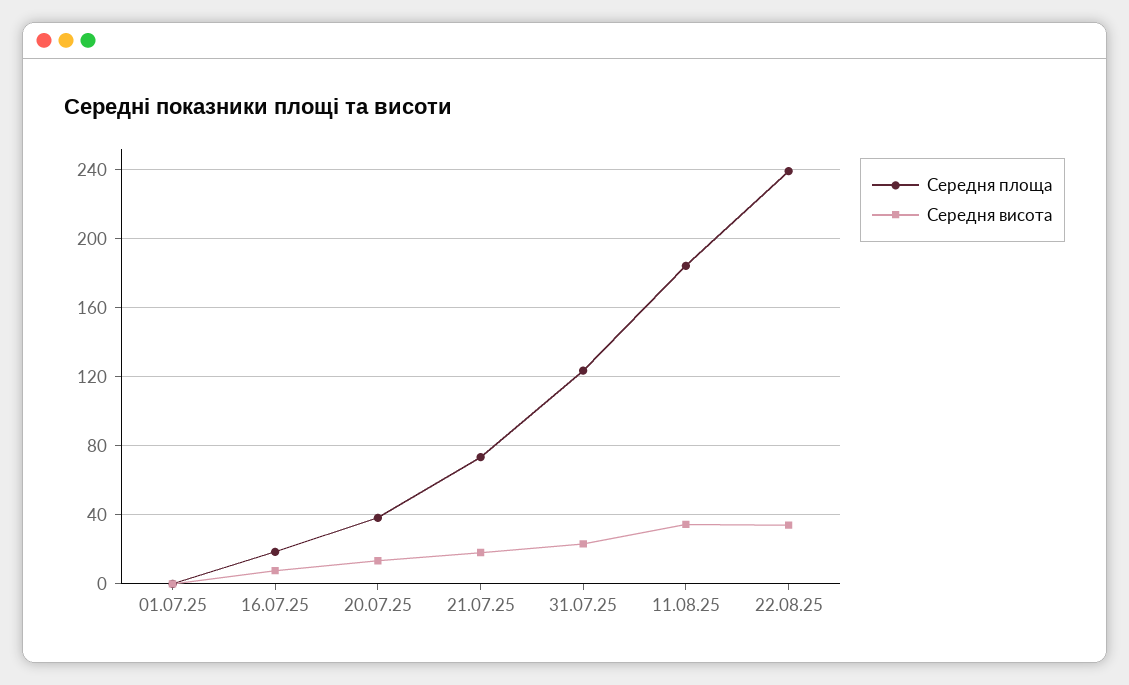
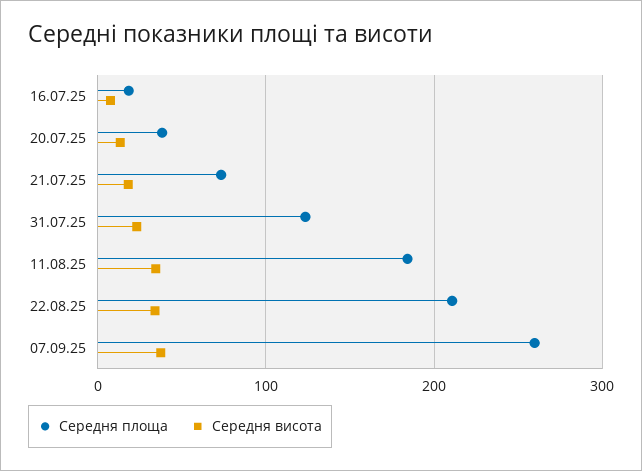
Середня площа, 01.07.25: 0 -> none
Середня висота, 01.07.25: 0 -> none
Середня площа, 22.08.25: 240 -> 210
Середня площа, 07.09.25: none -> 260
Середня висота, 07.09.25: none -> 40

